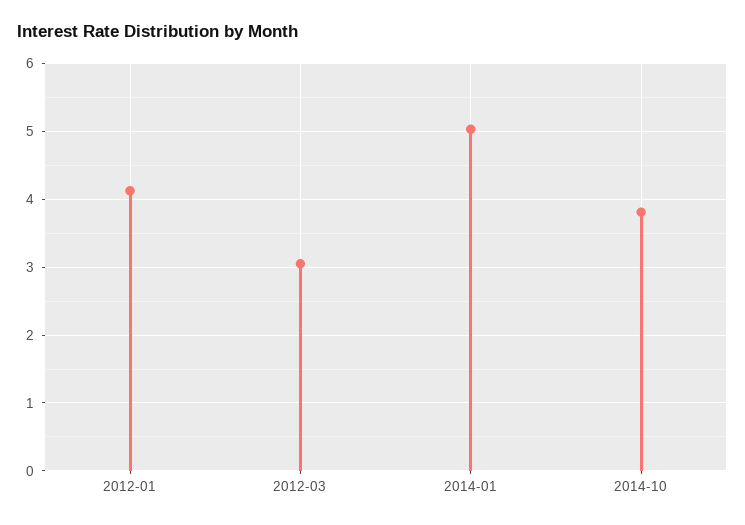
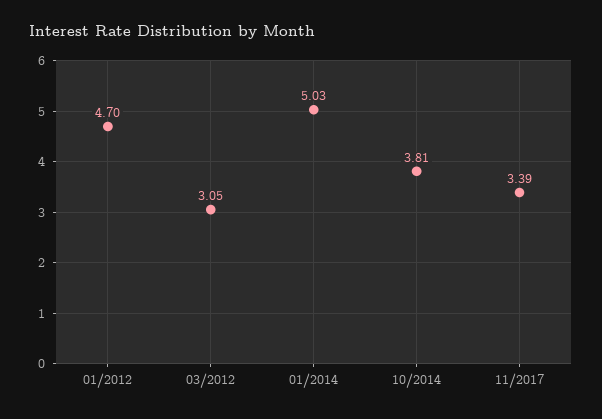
2012-01: 4.1 -> 4.7
11/2017: none -> 3.39

